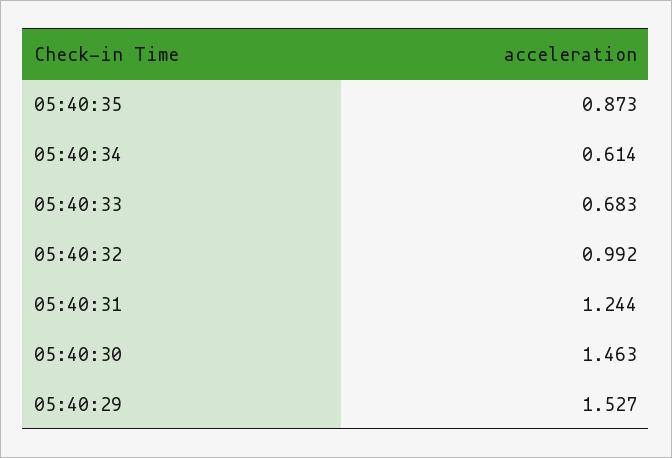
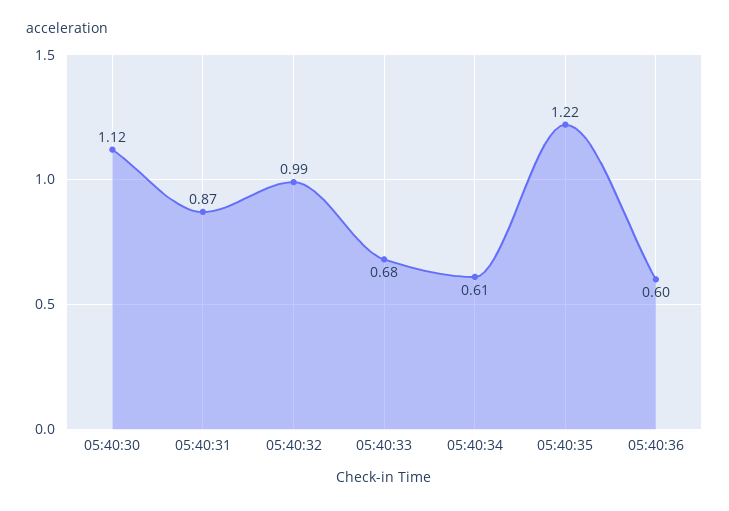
05:40:35: 0.873 -> 1.22
05:40:31: 1.244 -> 0.87
05:40:30: 1.463 -> 1.12
05:40:29: 1.527 -> none
05:40:36: none -> 0.6

